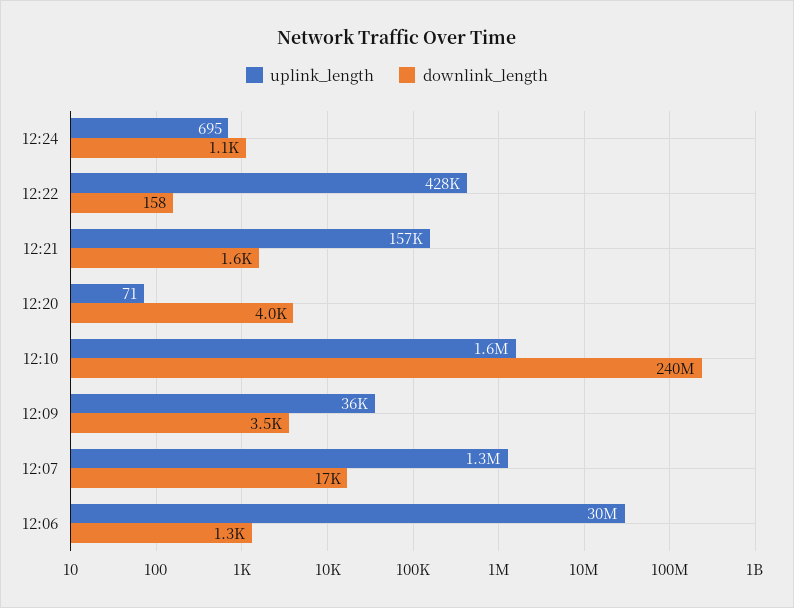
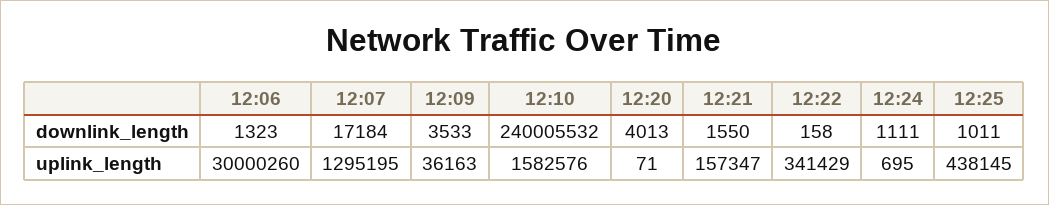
uplink_length, 12:22: 428000 -> 341429
downlink_length, 12:25: none -> 1011
uplink_length, 12:25: none -> 438145

